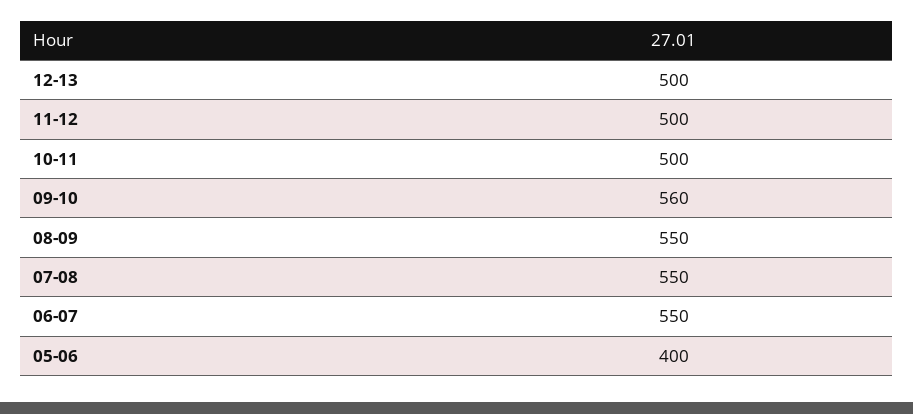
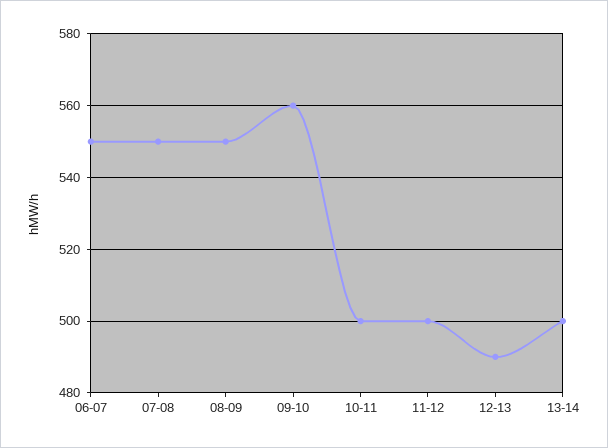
12-13: 500 -> 490
05-06: 400 -> none
13-14: none -> 500

